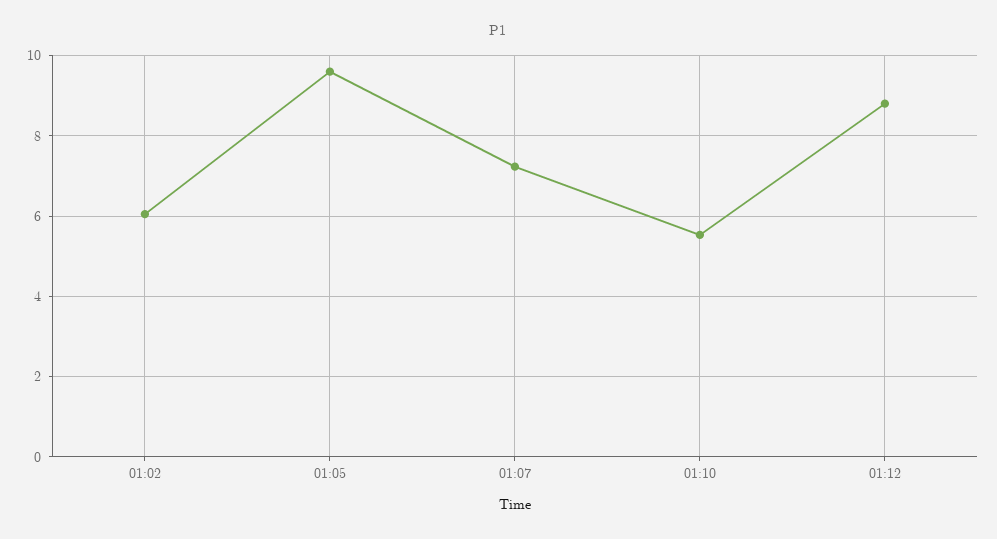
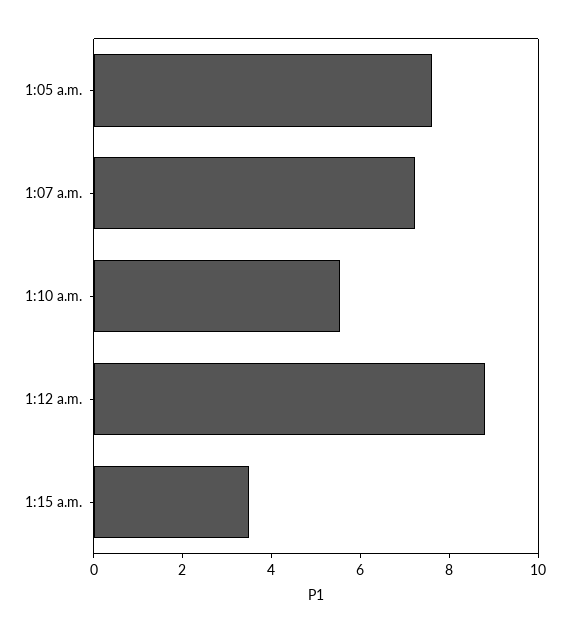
01:02: 6 -> none
01:05: 9.6 -> 7.5
1:15 a.m.: none -> 3.5

